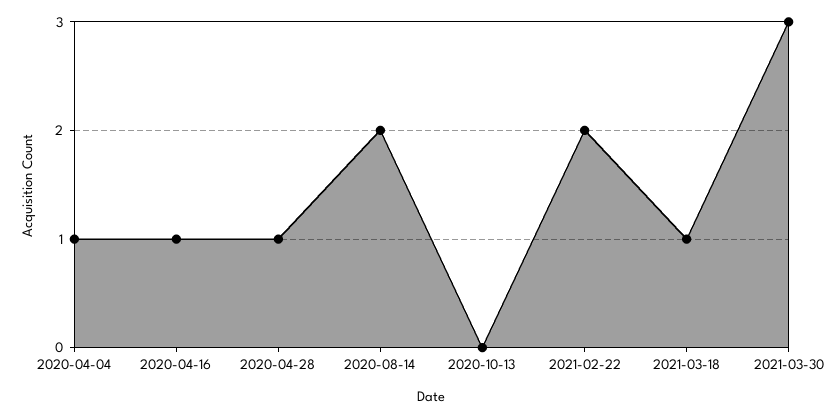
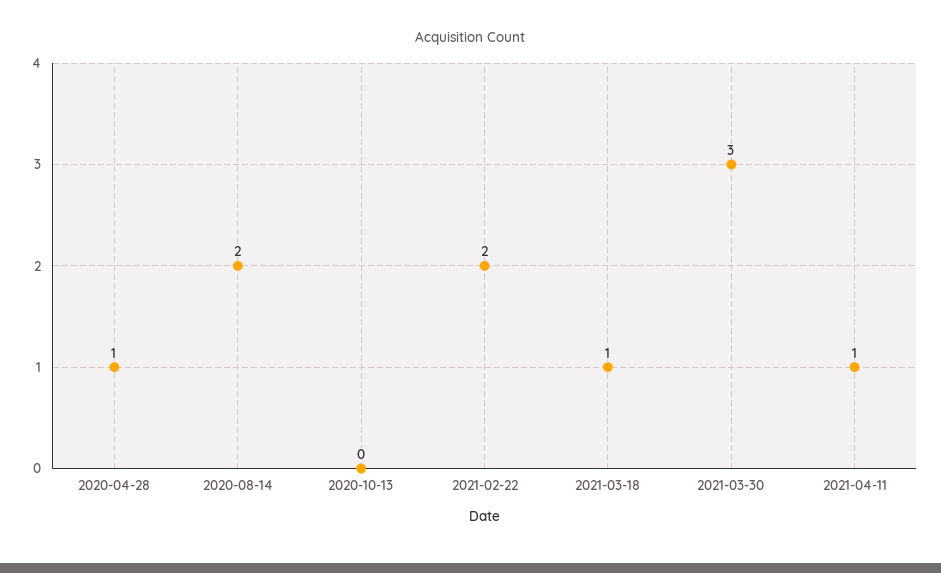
2020-04-04: 1 -> none
2020-04-16: 1 -> none
2021-04-11: none -> 1

